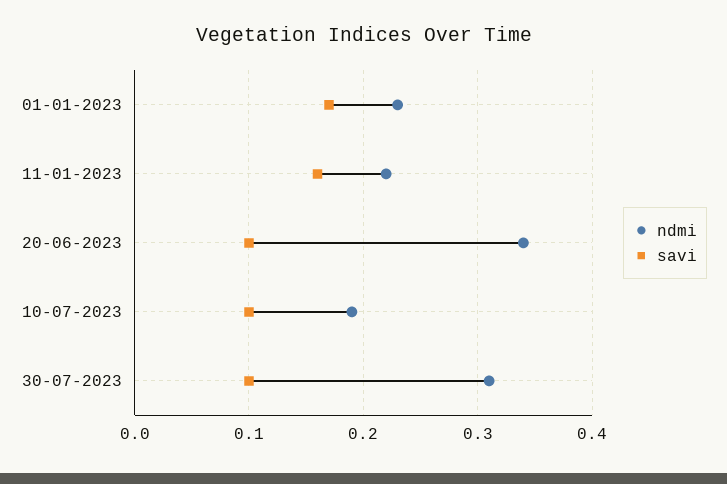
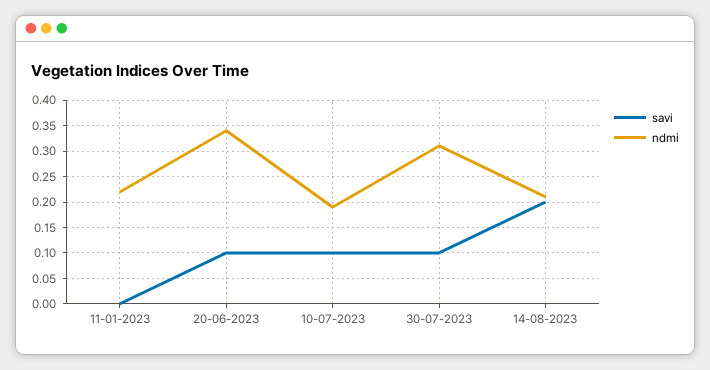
ndmi, 01-01-2023: 0.23 -> none
savi, 01-01-2023: 0.17 -> none
savi, 11-01-2023: 0.16 -> 0
savi, 14-08-2023: none -> 0.2
ndmi, 14-08-2023: none -> 0.2

